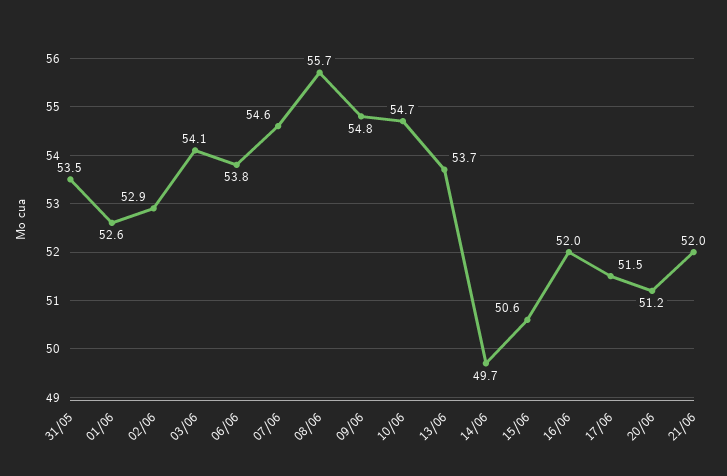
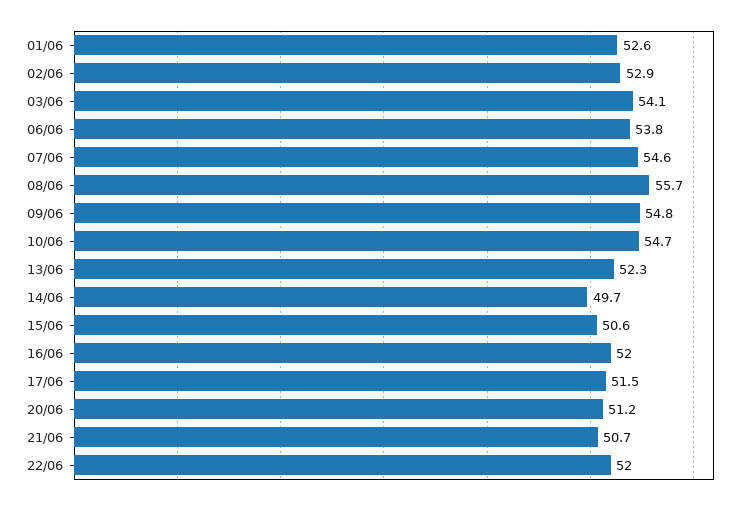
31/05: 53.5 -> none
13/06: 53.7 -> 52.3
21/06: 52 -> 50.7
22/06: none -> 52

